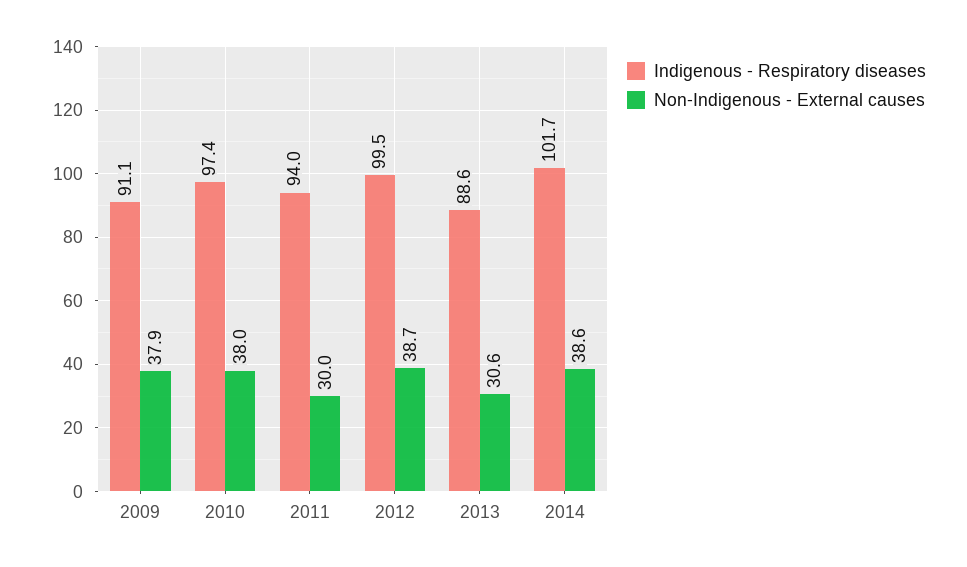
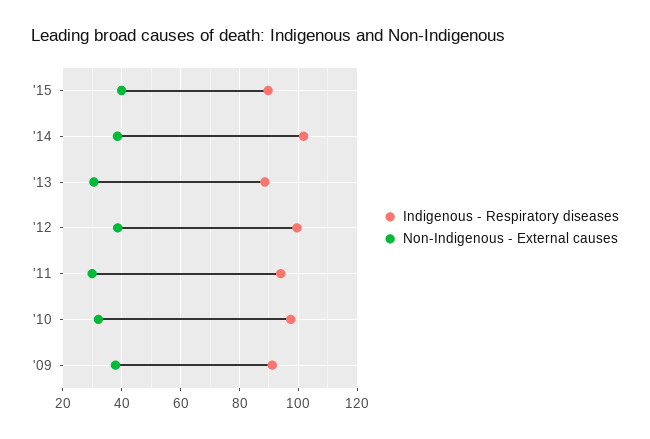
Non-Indigenous - External causes, 2010: 38 -> 32.5
Indigenous - Respiratory diseases, '15: none -> 90
Non-Indigenous - External causes, '15: none -> 40

